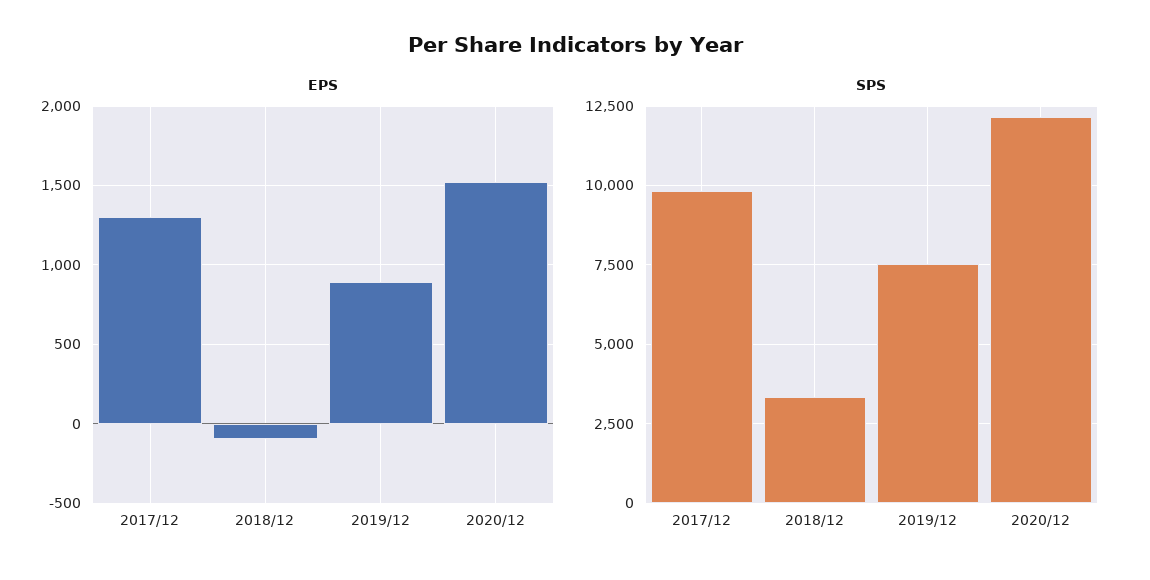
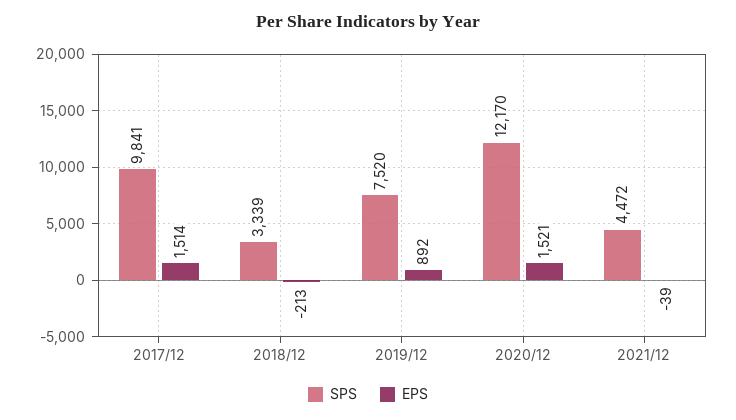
EPS, 2017/12: 1300 -> 1514
EPS, 2018/12: -100 -> -213
SPS, 2021/12: none -> 4472
EPS, 2021/12: none -> -39

